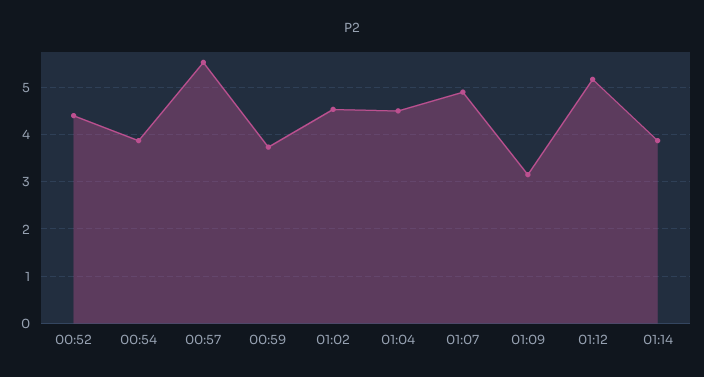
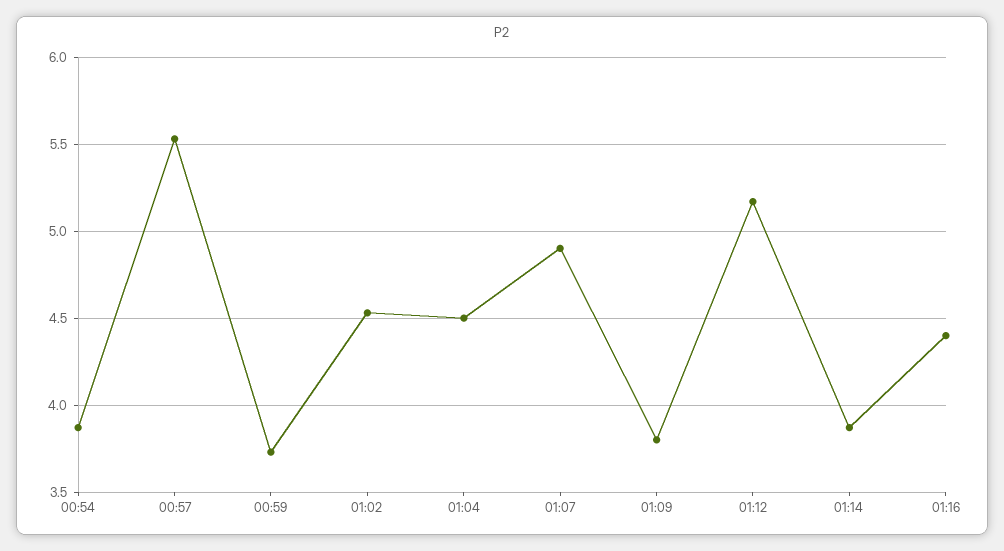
00:52: 4.4 -> none
01:09: 3.2 -> 3.8
01:16: none -> 4.4

